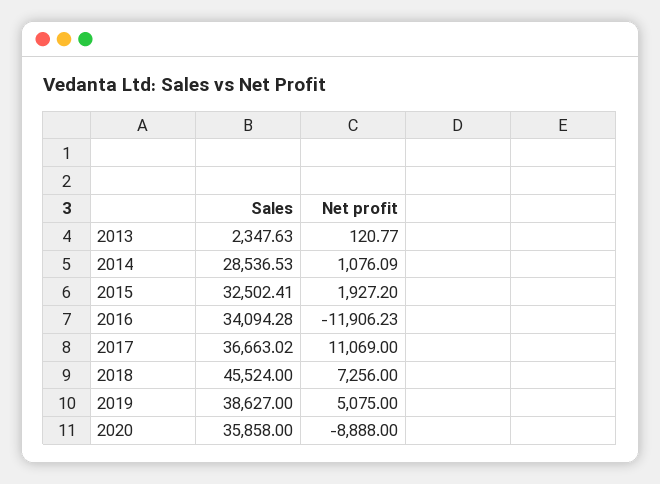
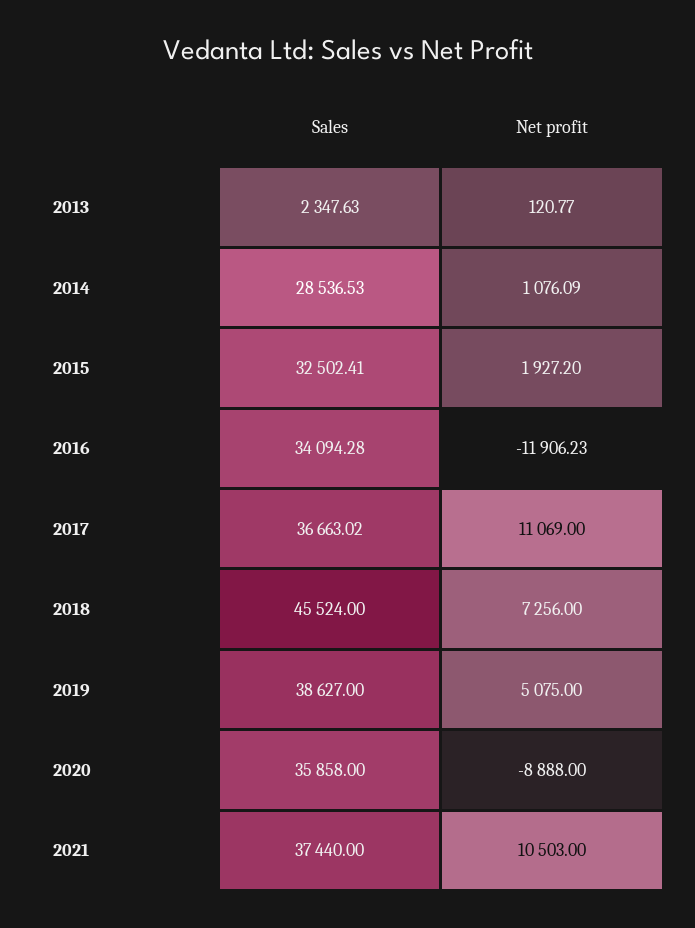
Sales, 2021: none -> 37440
Net profit, 2021: none -> 10503

